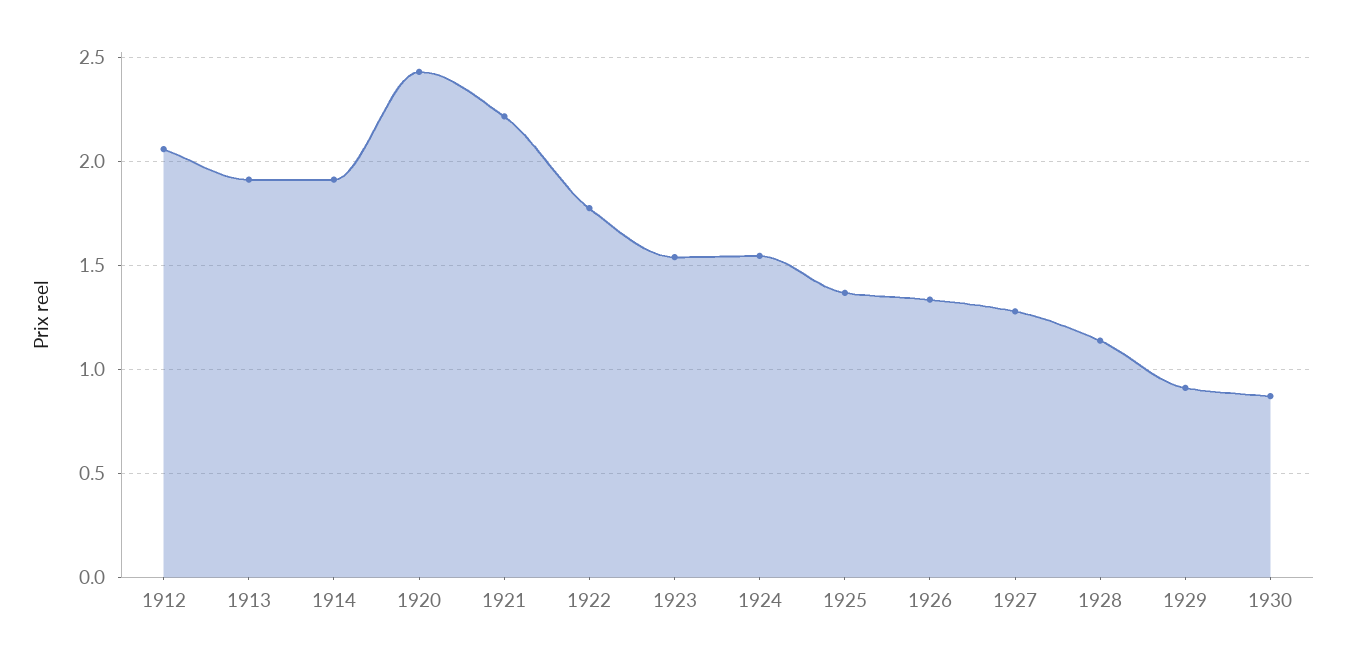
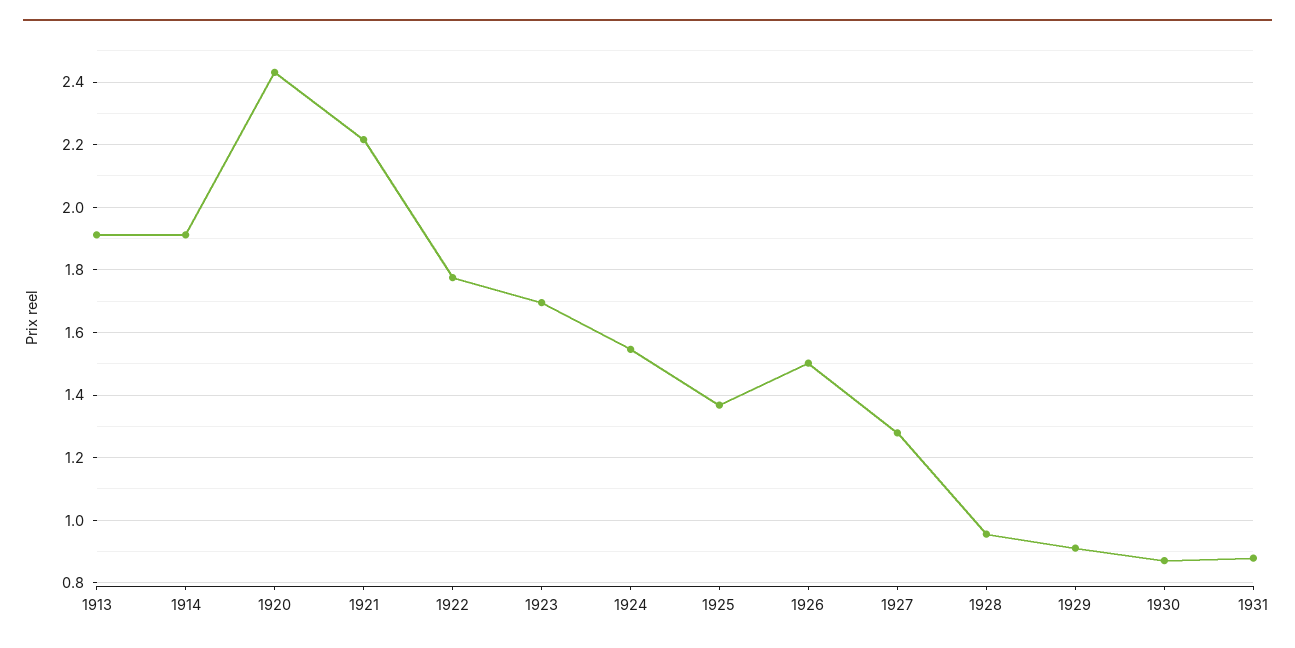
1912: 2.05 -> none
1923: 1.55 -> 1.7
1926: 1.35 -> 1.5
1928: 1.15 -> 0.96
1931: none -> 0.88

